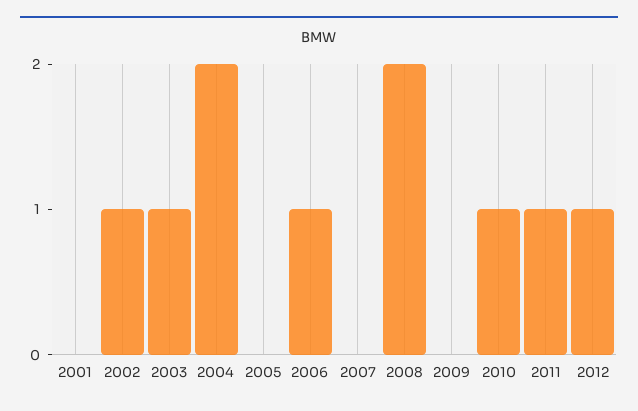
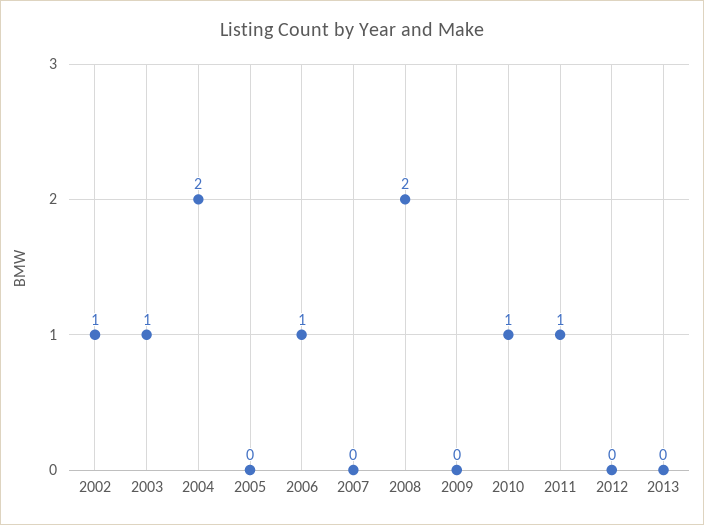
2001: 0 -> none
2012: 1 -> 0
2013: none -> 0

